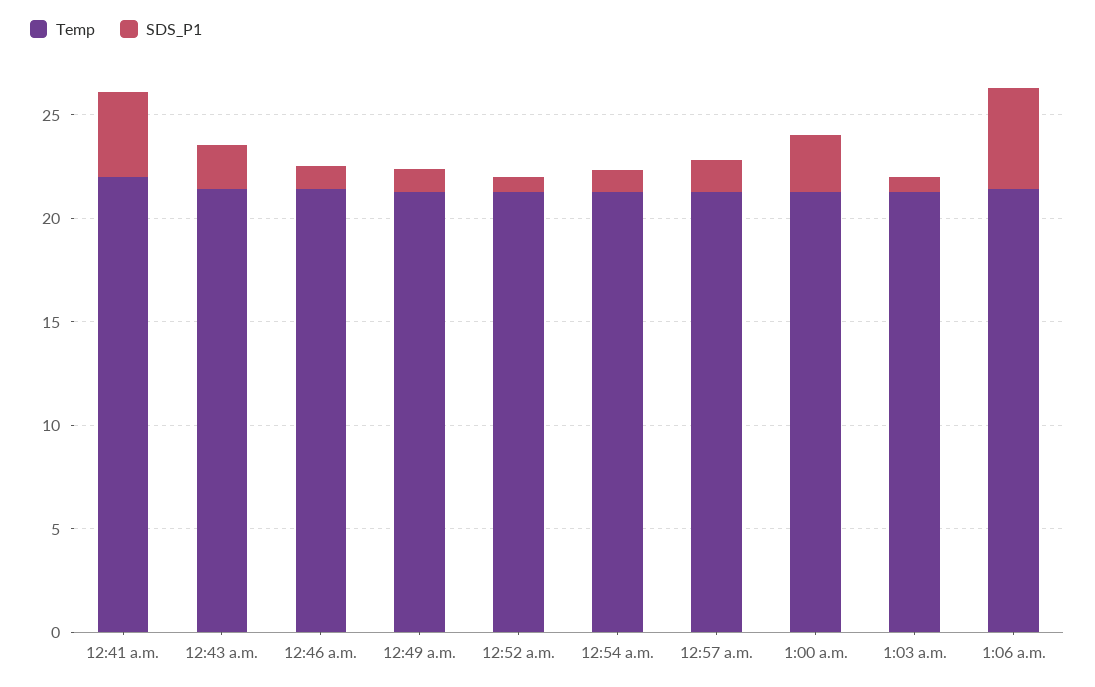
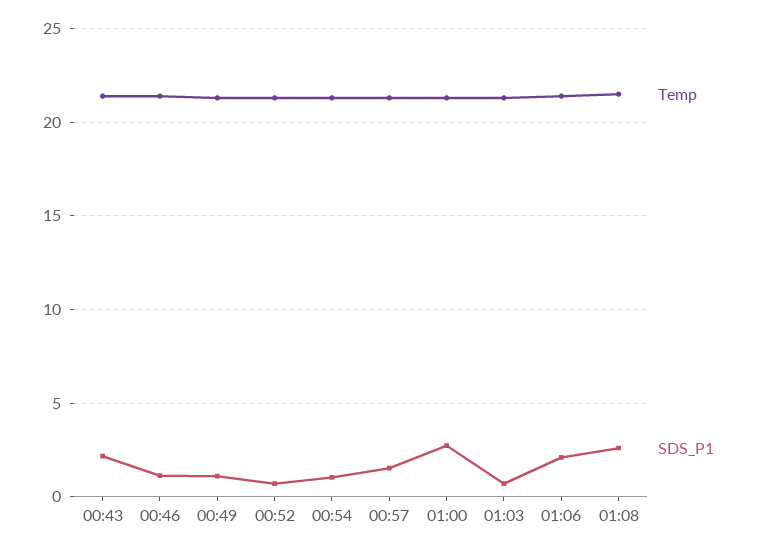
Temp, 12:41 a.m.: 22 -> none
SDS_P1, 12:41 a.m.: 4 -> none
SDS_P1, 1:06 a.m.: 5 -> 2
Temp, 01:08: none -> 21.5
SDS_P1, 01:08: none -> 2.5

